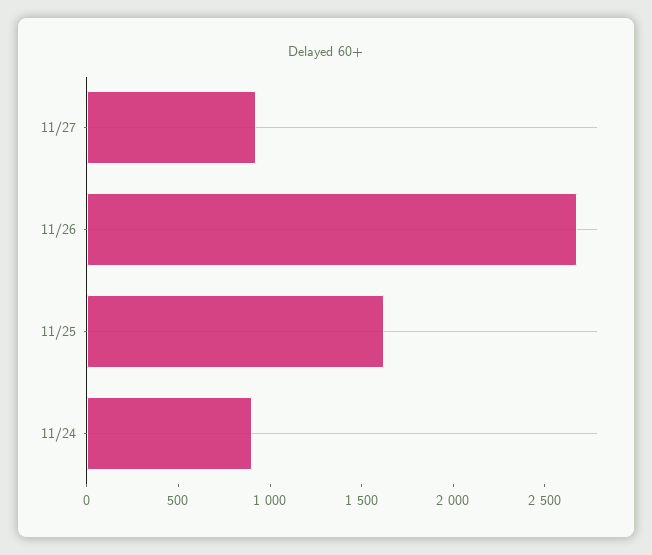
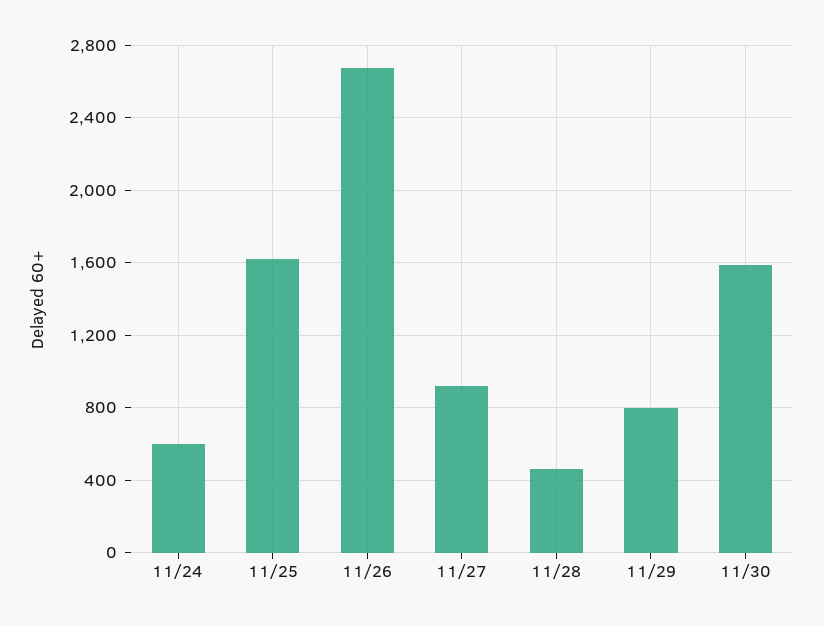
11/24: 900 -> 600
11/28: none -> 450
11/29: none -> 800
11/30: none -> 1600

